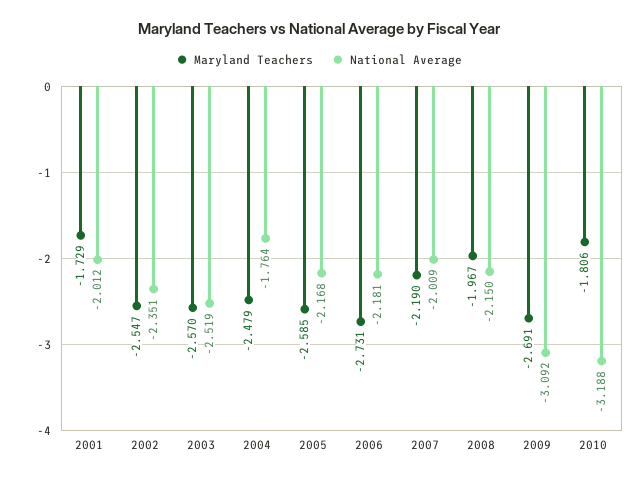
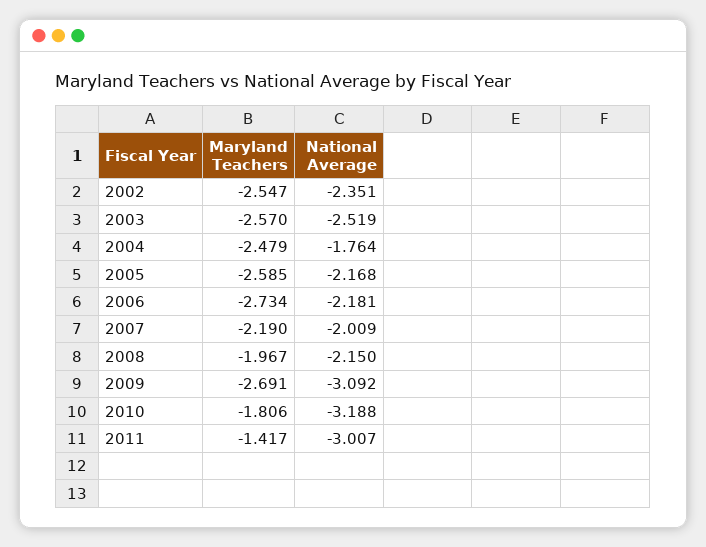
Maryland Teachers, 2001: -1.729 -> none
National Average, 2001: -2.012 -> none
Maryland Teachers, 2006: -2.731 -> -2.734
Maryland Teachers, 2011: none -> -1.417
National Average, 2011: none -> -3.007

